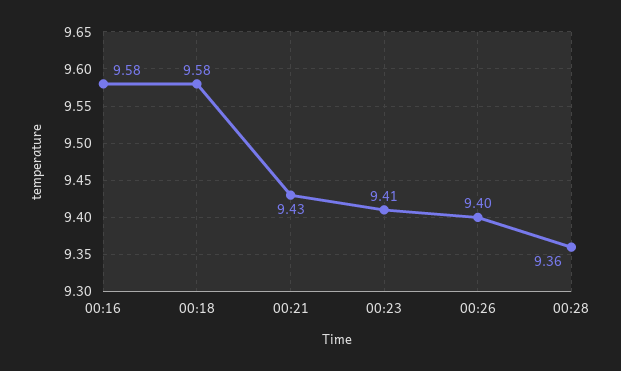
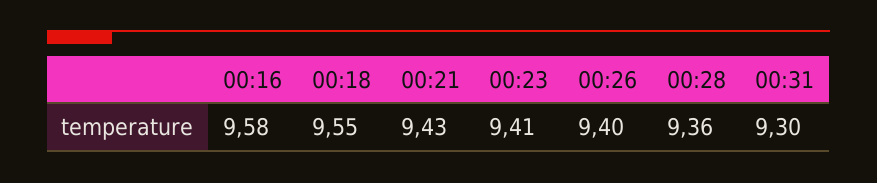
00:18: 9.58 -> 9.55
00:31: none -> 9.3

